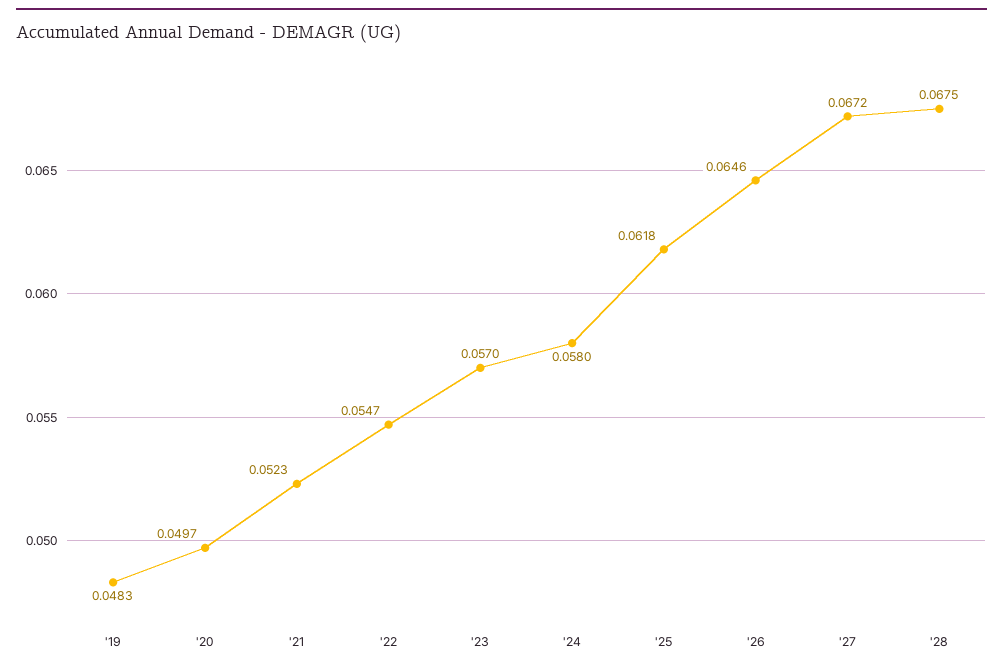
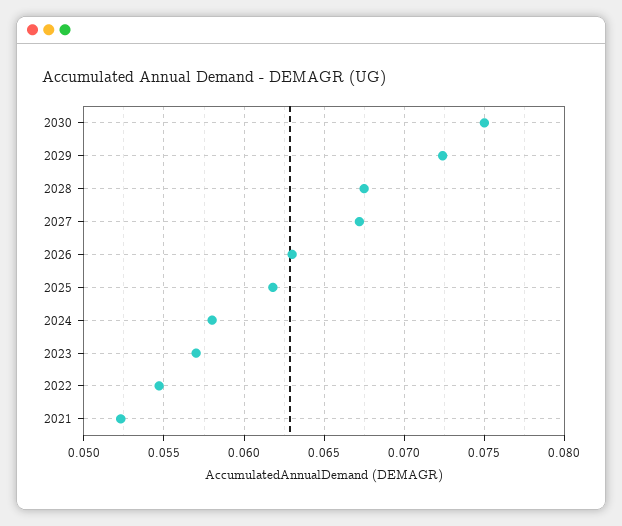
'19: 0.0483 -> none
'20: 0.0497 -> none
'26: 0.0646 -> 0.063
2030: none -> 0.075
2029: none -> 0.0725

